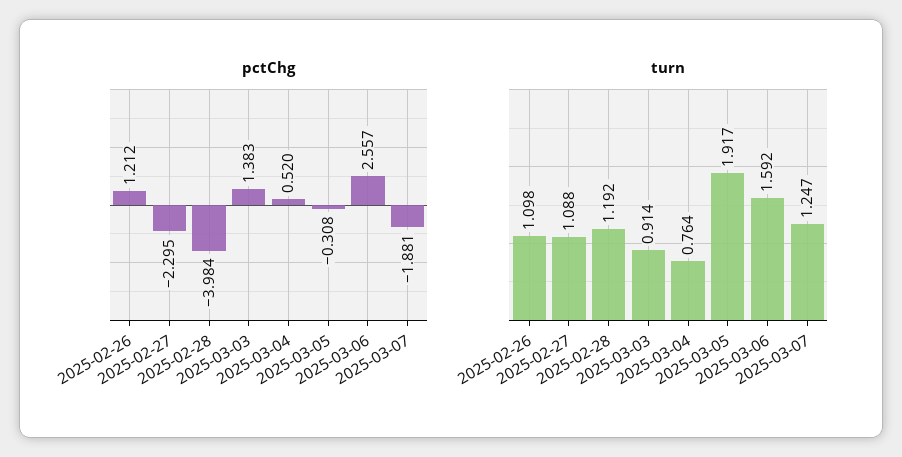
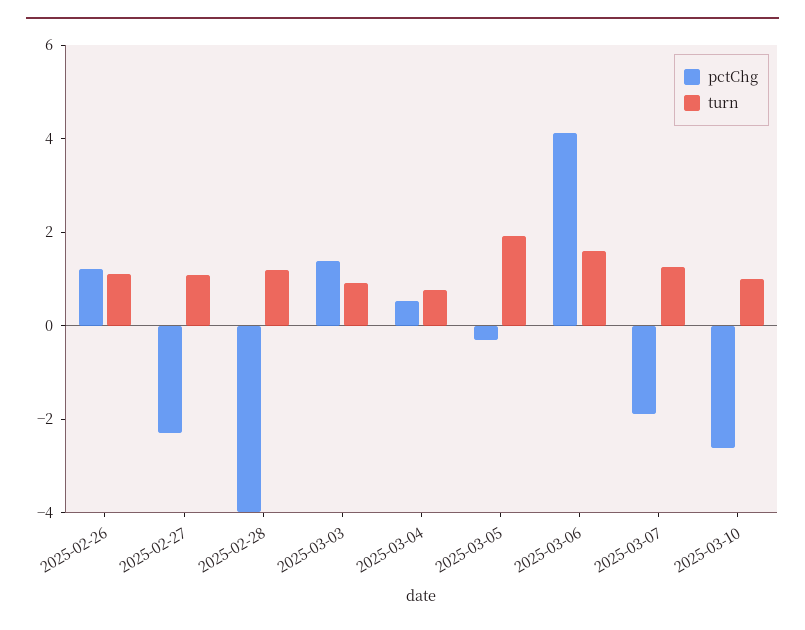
pctChg, 2025-03-06: 2.557 -> 4
pctChg, 2025-03-10: none -> -2.5
turn, 2025-03-10: none -> 1

